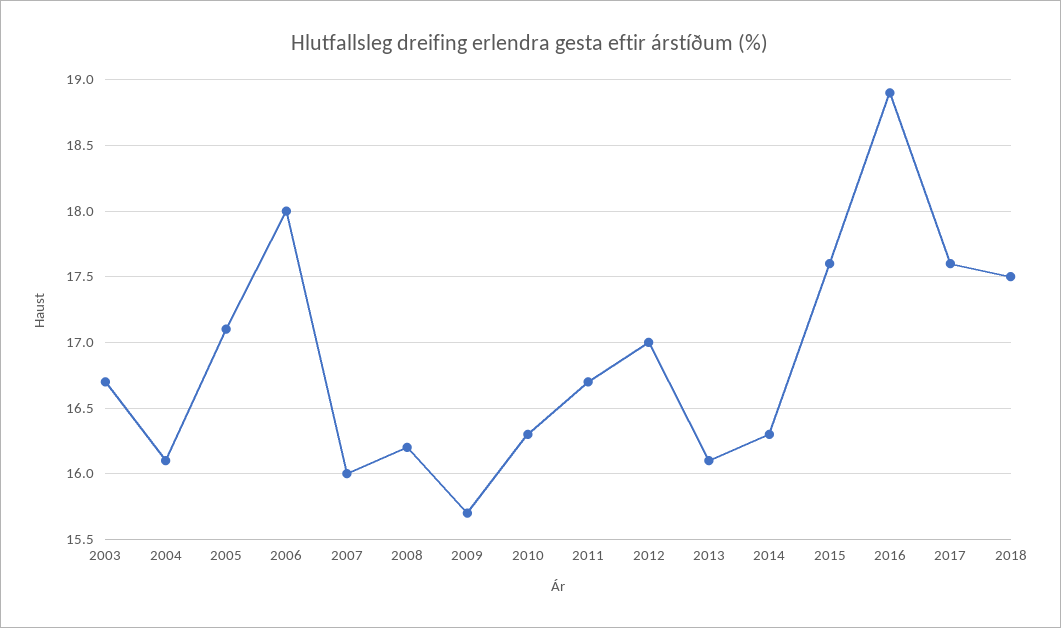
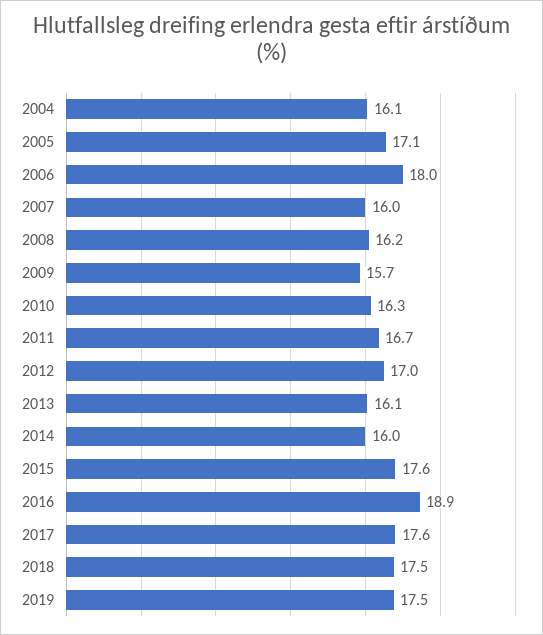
2003: 16.7 -> none
2014: 16.3 -> 16
2019: none -> 17.5

